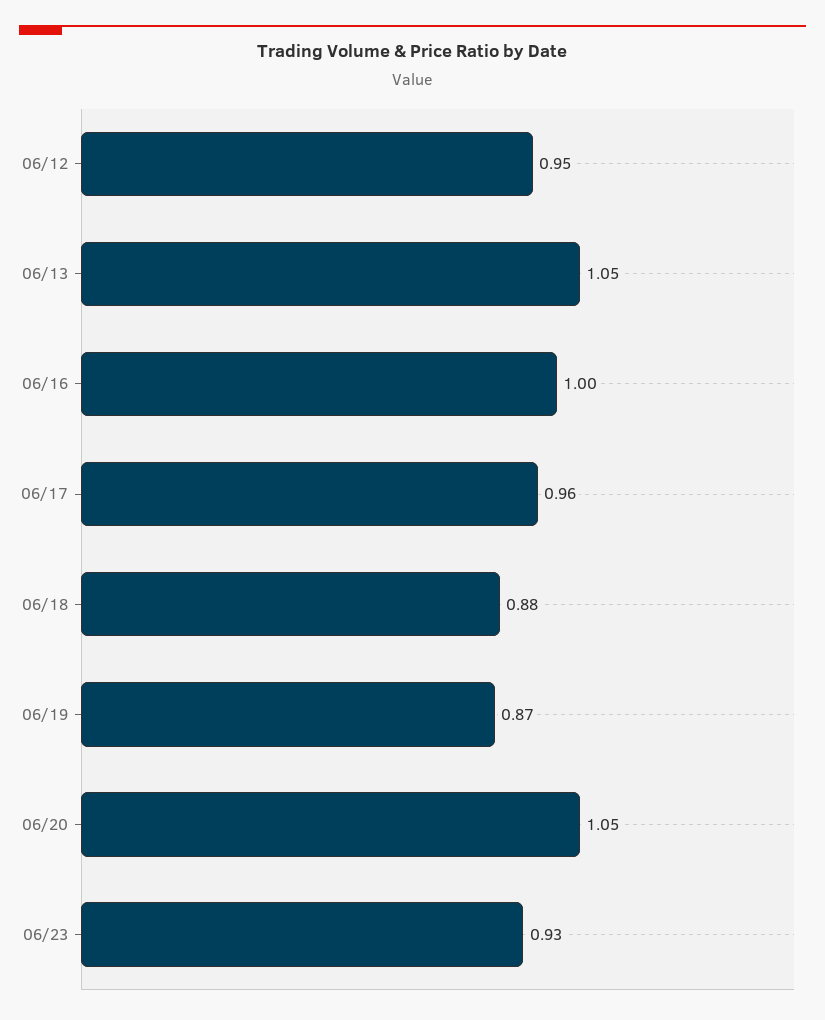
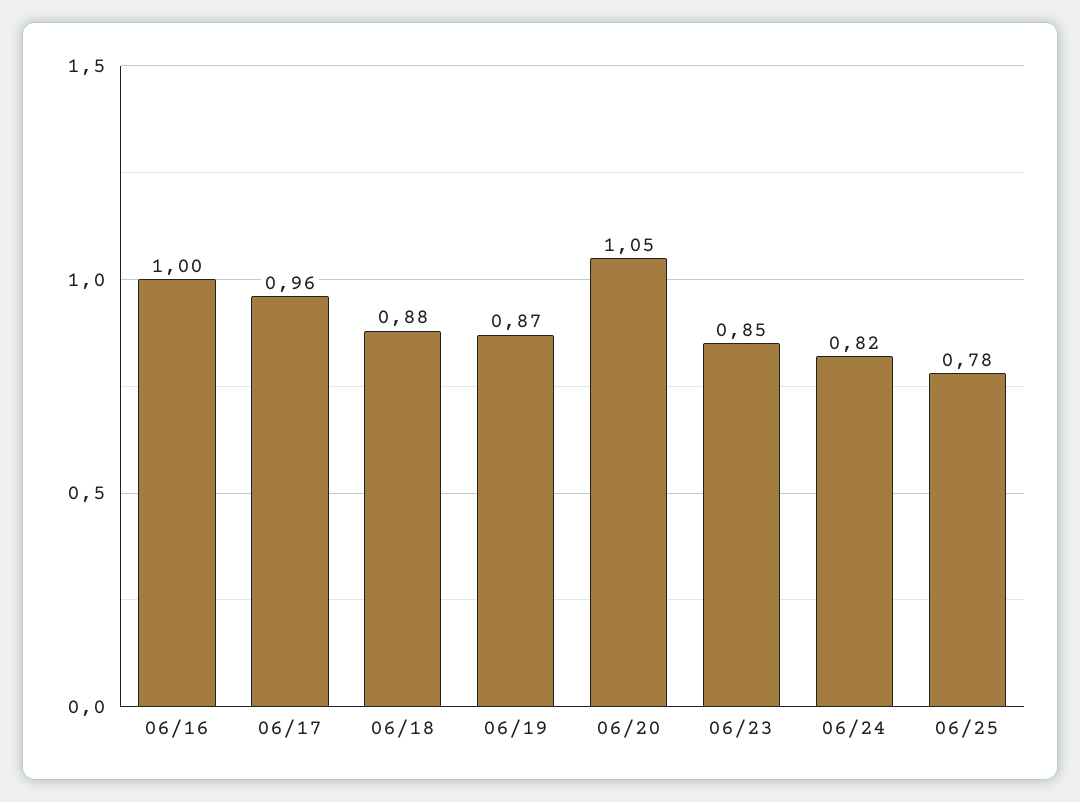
06/12: 0.95 -> none
06/13: 1.05 -> none
06/23: 0.93 -> 0.85
06/24: none -> 0.82
06/25: none -> 0.78

